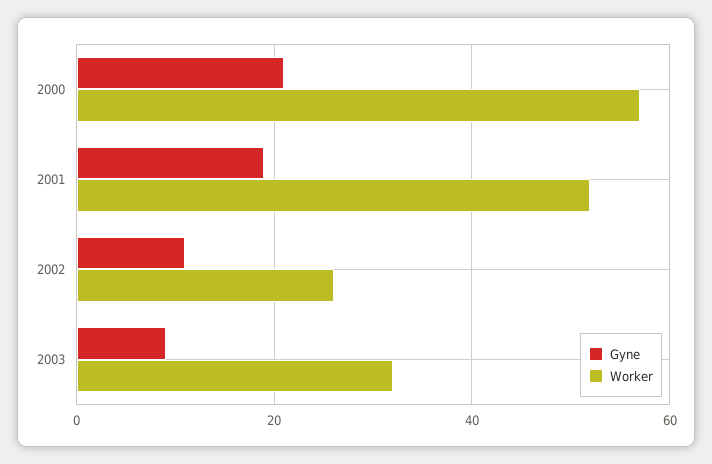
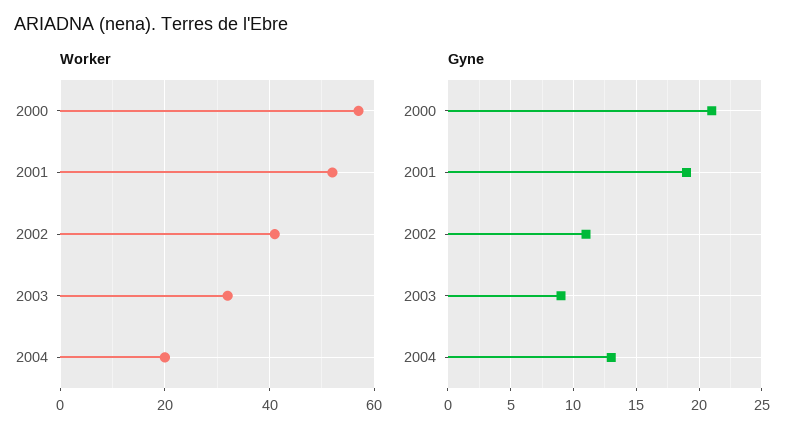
Worker, 2002: 25 -> 40
Worker, 2004: none -> 20
Gyne, 2004: none -> 13

